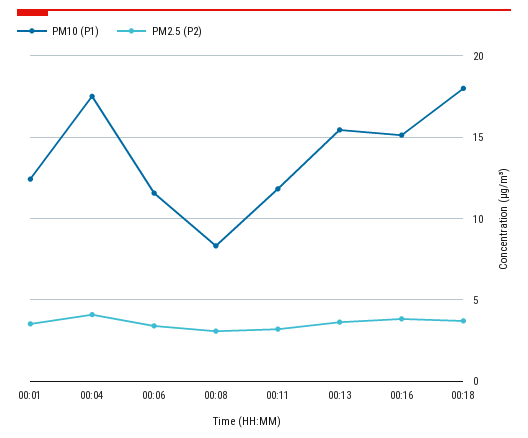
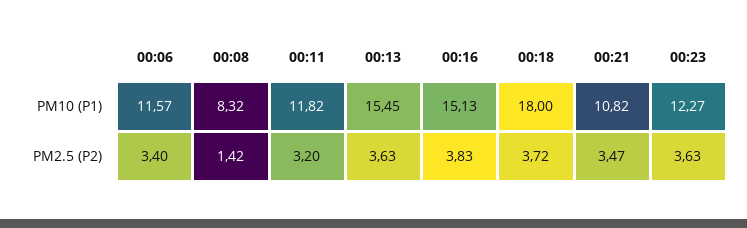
PM10 (P1), 00:01: 12.5 -> none
PM2.5 (P2), 00:01: 3.5 -> none
PM10 (P1), 00:04: 17.5 -> none
PM2.5 (P2), 00:04: 4 -> none
PM2.5 (P2), 00:08: 3 -> 1.42
PM10 (P1), 00:21: none -> 10.82
PM10 (P1), 00:23: none -> 12.27
PM2.5 (P2), 00:21: none -> 3.47
PM2.5 (P2), 00:23: none -> 3.63

